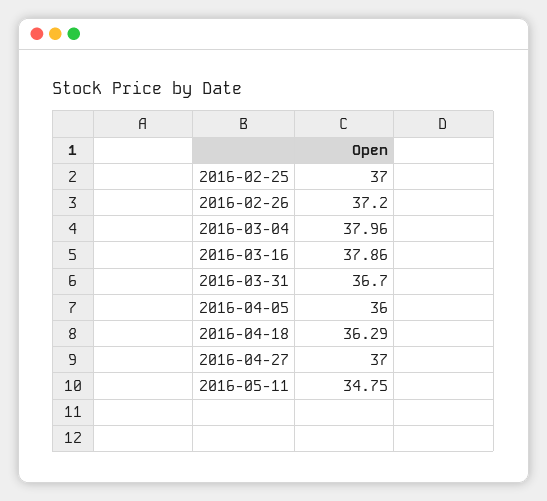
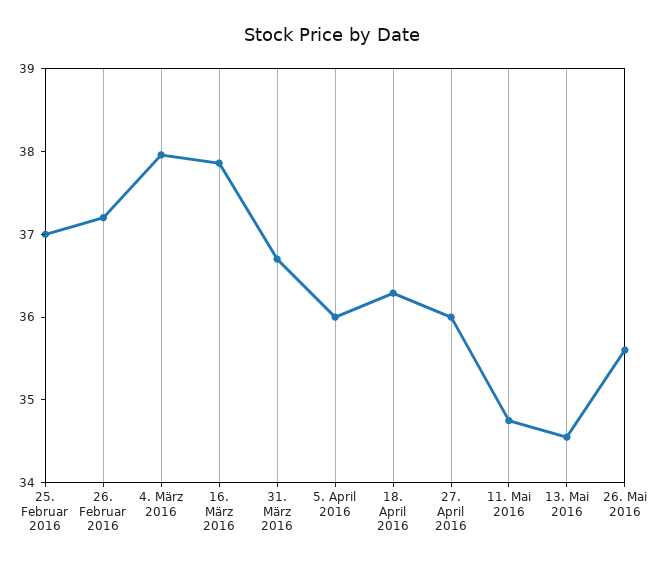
2016-04-27: 37 -> 36
13. Mai 2016: none -> 34.6
26. Mai 2016: none -> 35.6

